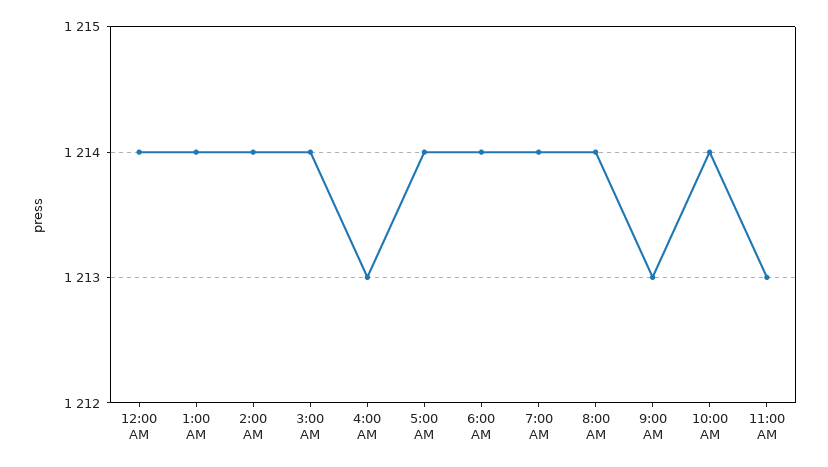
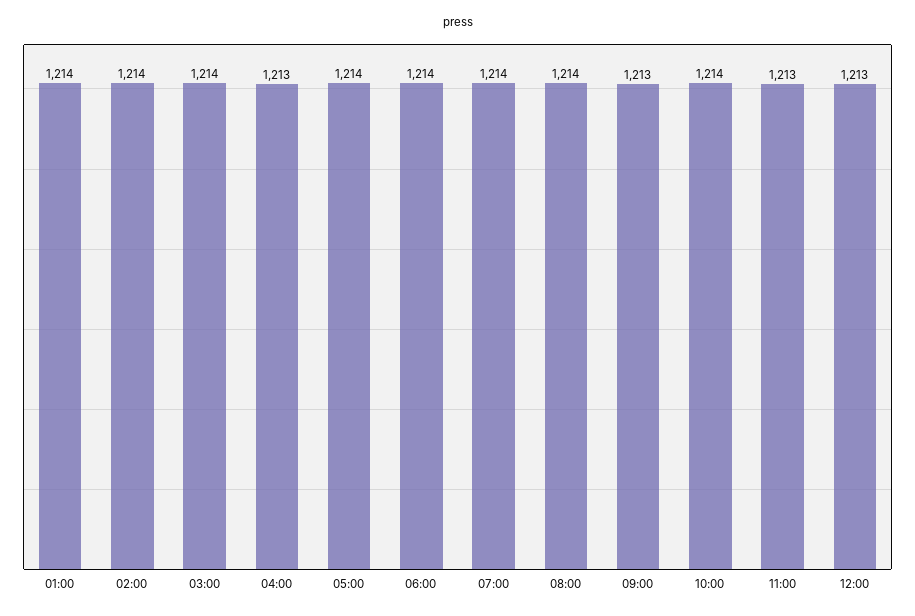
12:00 AM: 1214 -> none
12:00: none -> 1213

